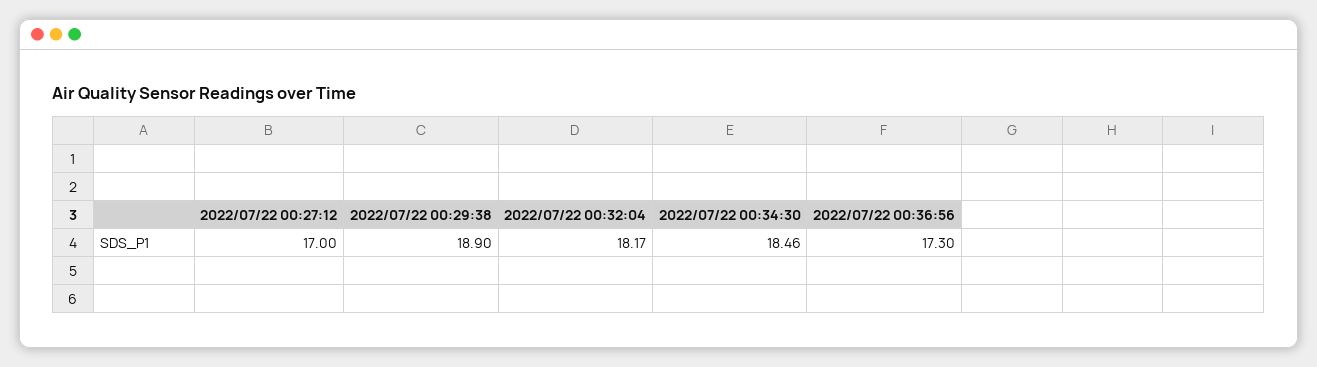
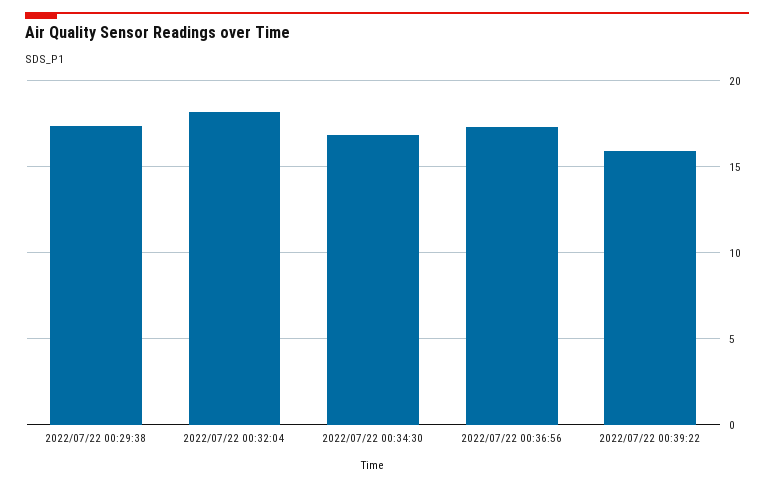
2022/07/22 00:27:12: 17 -> none
2022/07/22 00:29:38: 18.9 -> 17.5
2022/07/22 00:34:30: 18.46 -> 17
2022/07/22 00:39:22: none -> 16

